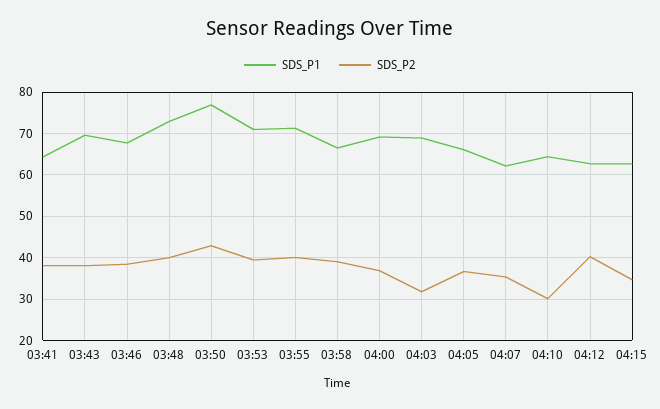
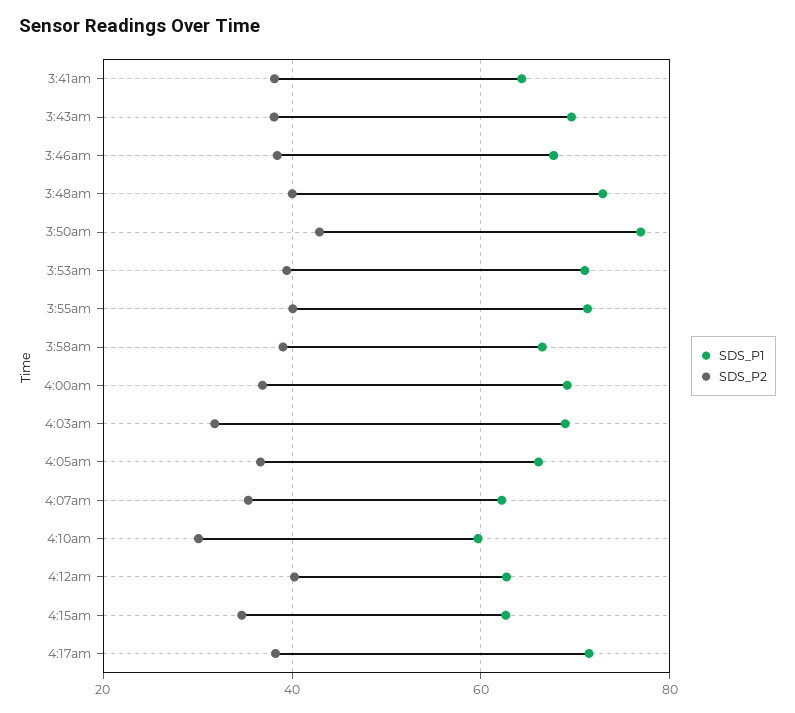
SDS_P1, 04:10: 64 -> 60
SDS_P1, 4:17am: none -> 72
SDS_P2, 4:17am: none -> 38

